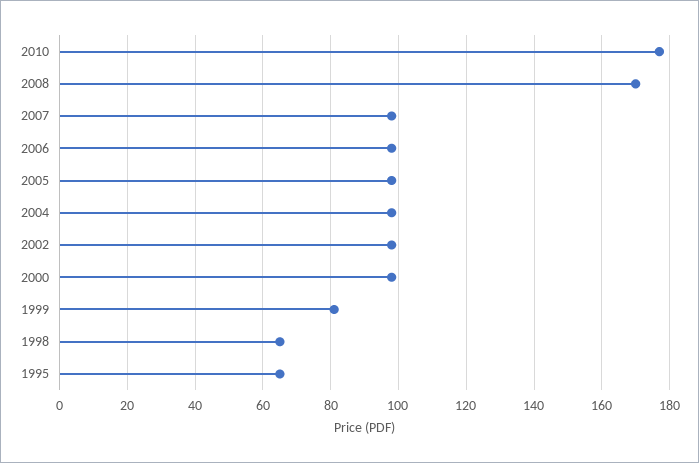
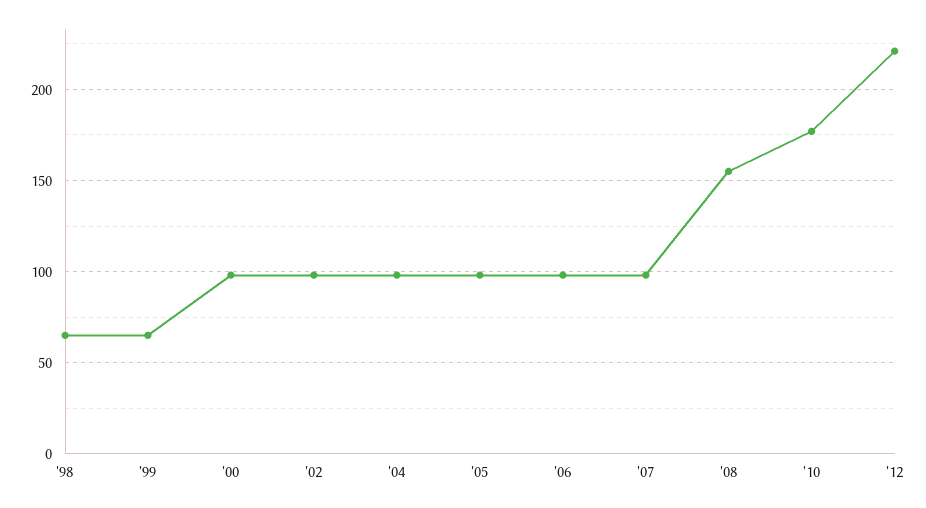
2008: 170 -> 155
1999: 80 -> 65
1995: 65 -> none
'12: none -> 220

